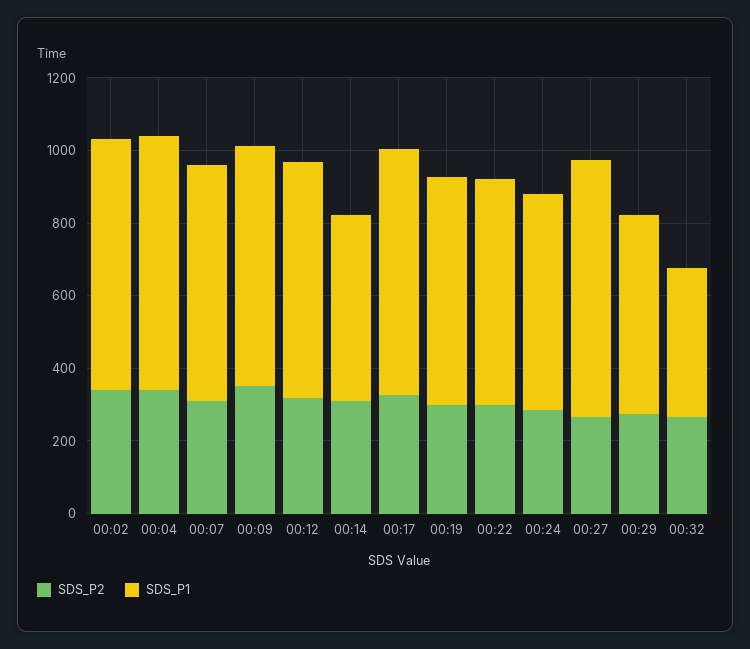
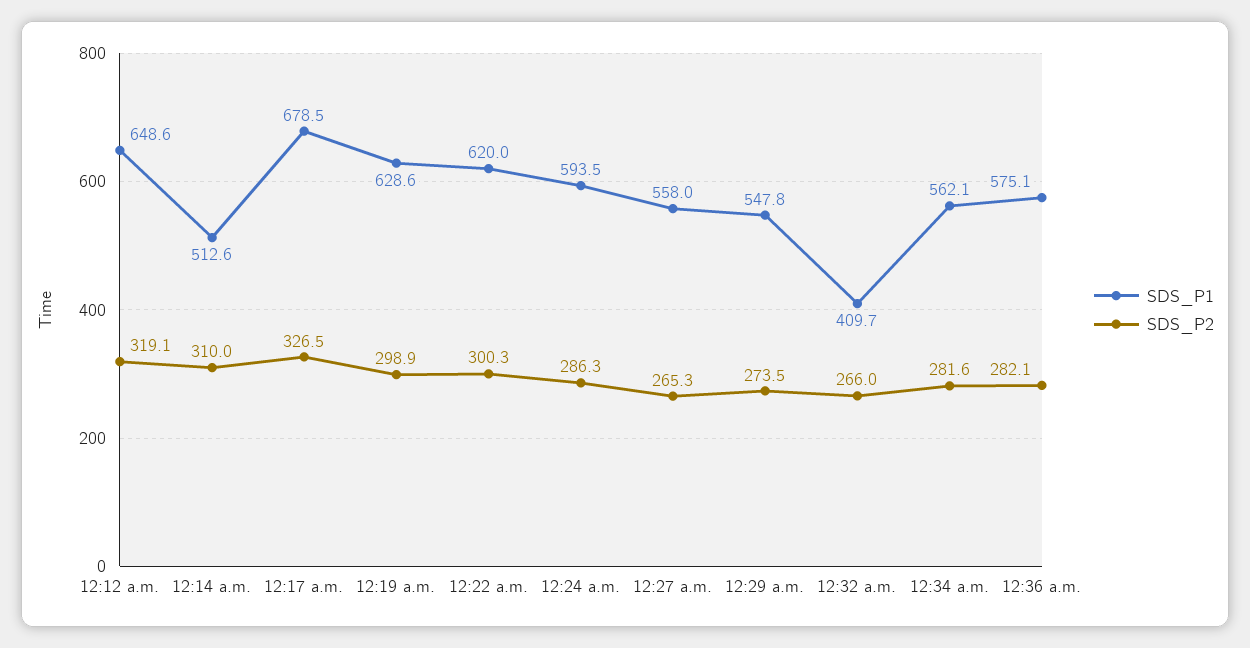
SDS_P2, 00:02: 350 -> none
SDS_P1, 00:02: 700 -> none
SDS_P2, 00:04: 350 -> none
SDS_P1, 00:04: 700 -> none
SDS_P2, 00:07: 300 -> none
SDS_P1, 00:07: 650 -> none
SDS_P2, 00:09: 350 -> none
SDS_P1, 00:09: 650 -> none
SDS_P1, 00:27: 700 -> 558
SDS_P1, 12:34 a.m.: none -> 562.1
SDS_P2, 12:34 a.m.: none -> 281.6
SDS_P1, 12:36 a.m.: none -> 575.1
SDS_P2, 12:36 a.m.: none -> 282.1

